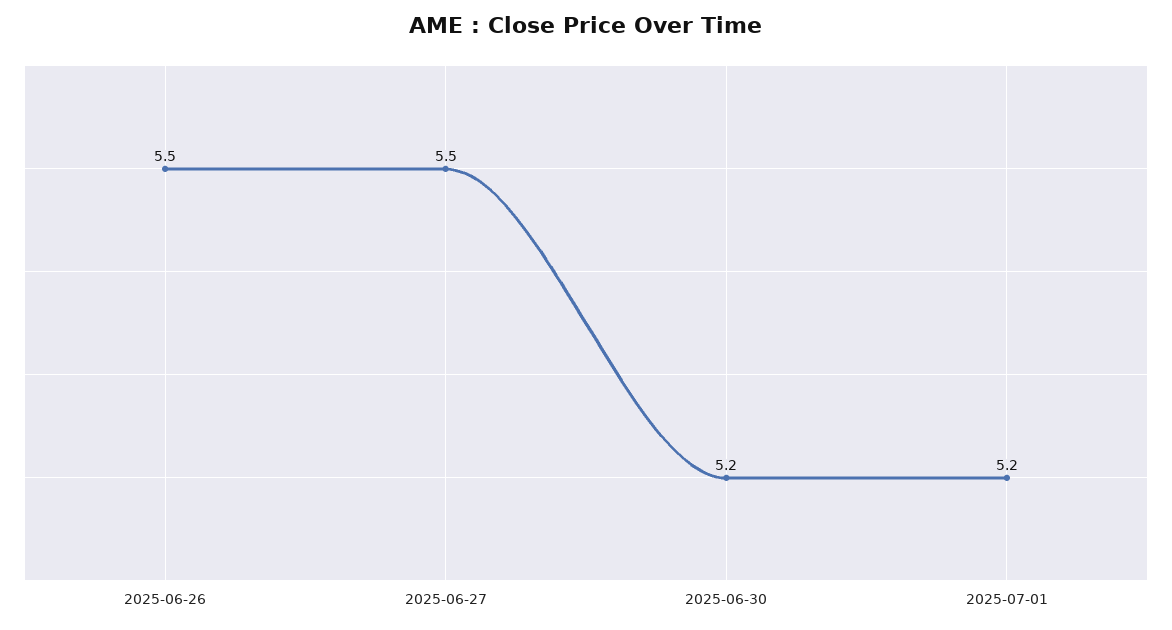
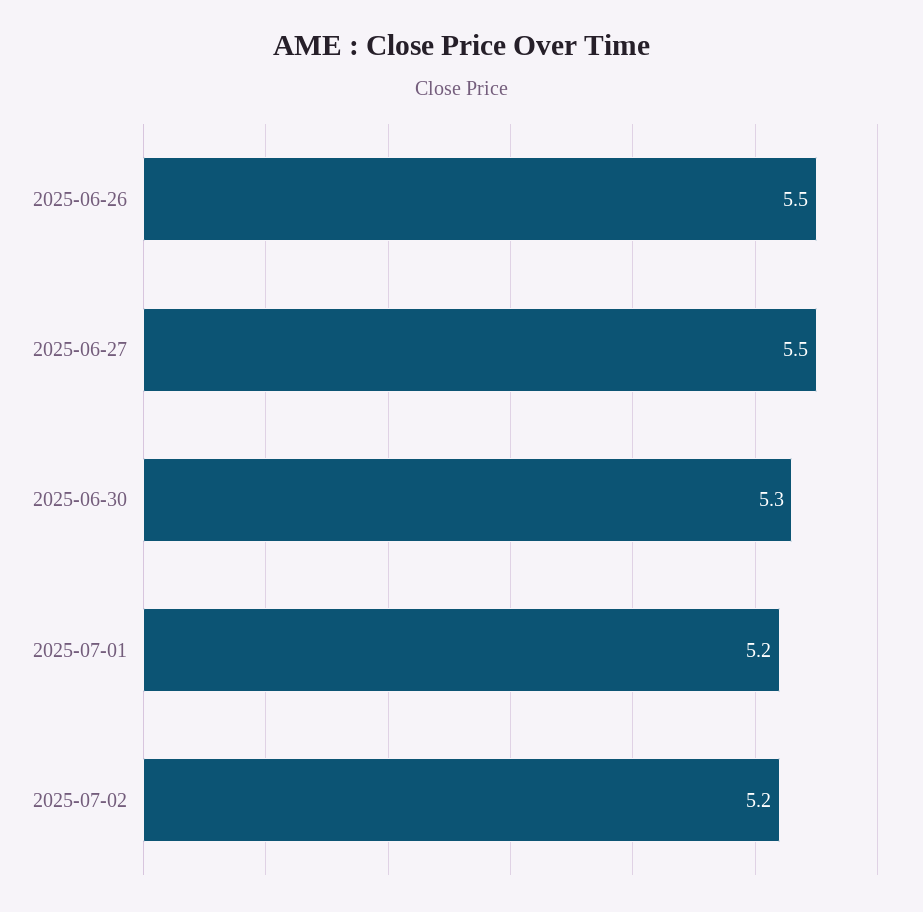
2025-06-30: 5.2 -> 5.3
2025-07-02: none -> 5.2

